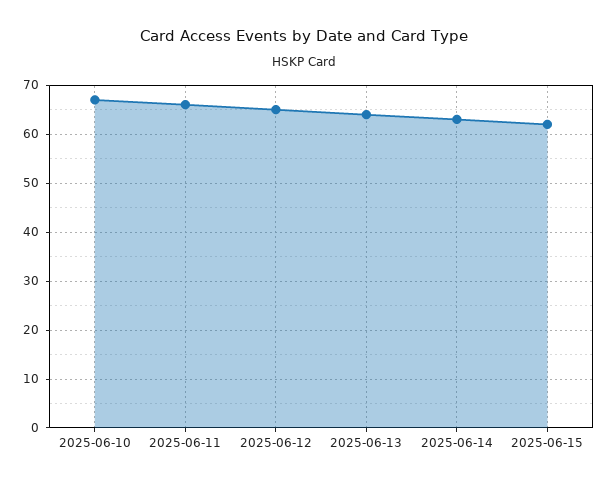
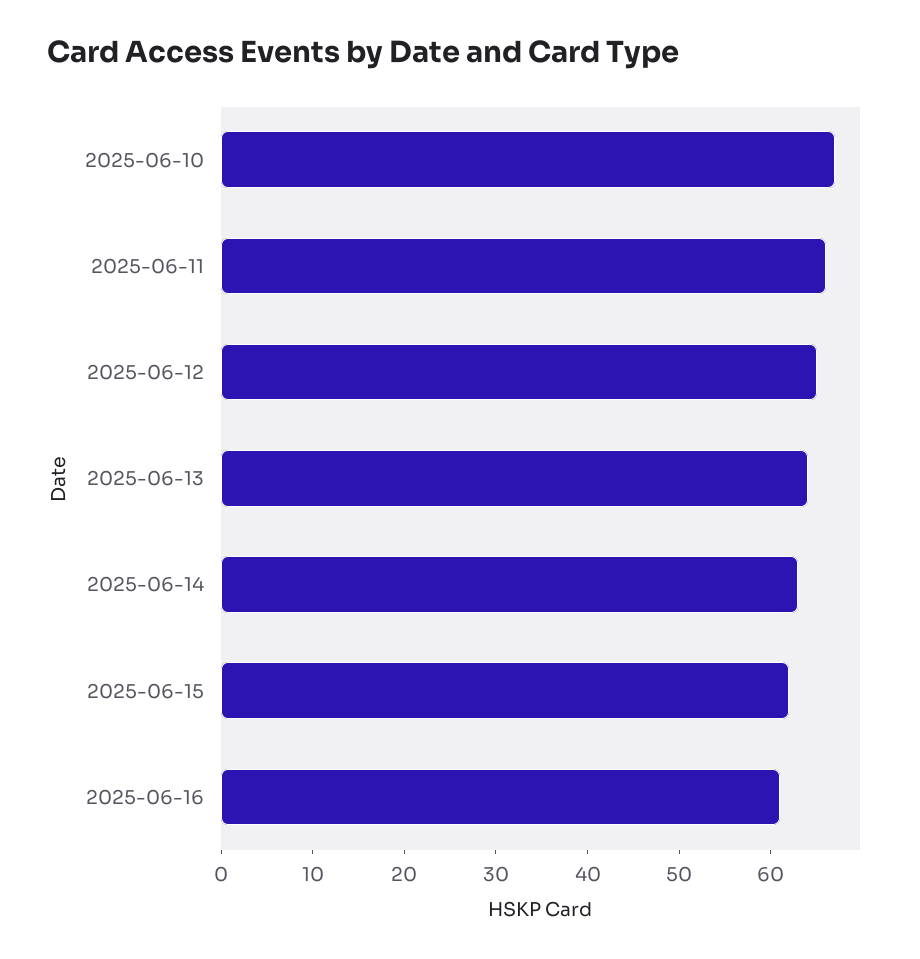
2025-06-16: none -> 61

